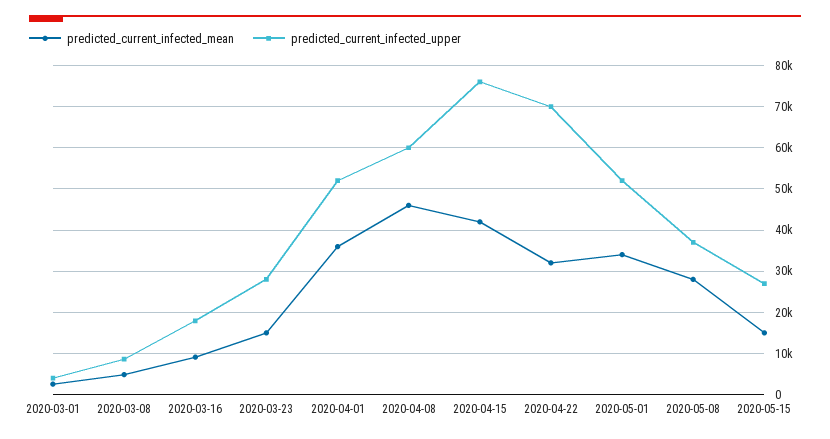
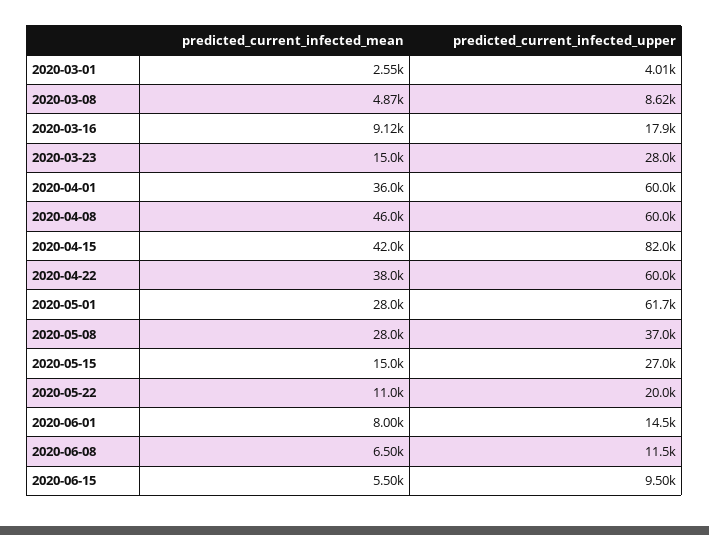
predicted_current_infected_upper, 2020-04-01: 52000 -> 60000
predicted_current_infected_upper, 2020-04-15: 76000 -> 82000
predicted_current_infected_mean, 2020-04-22: 32000 -> 38000
predicted_current_infected_upper, 2020-04-22: 70000 -> 60000
predicted_current_infected_mean, 2020-05-01: 34000 -> 28000
predicted_current_infected_upper, 2020-05-01: 52000 -> 61700
predicted_current_infected_mean, 2020-05-22: none -> 11000
predicted_current_infected_upper, 2020-05-22: none -> 20000
predicted_current_infected_mean, 2020-06-01: none -> 8000
predicted_current_infected_upper, 2020-06-01: none -> 14500
predicted_current_infected_mean, 2020-06-08: none -> 6500
predicted_current_infected_upper, 2020-06-08: none -> 11500
predicted_current_infected_mean, 2020-06-15: none -> 5500
predicted_current_infected_upper, 2020-06-15: none -> 9500

